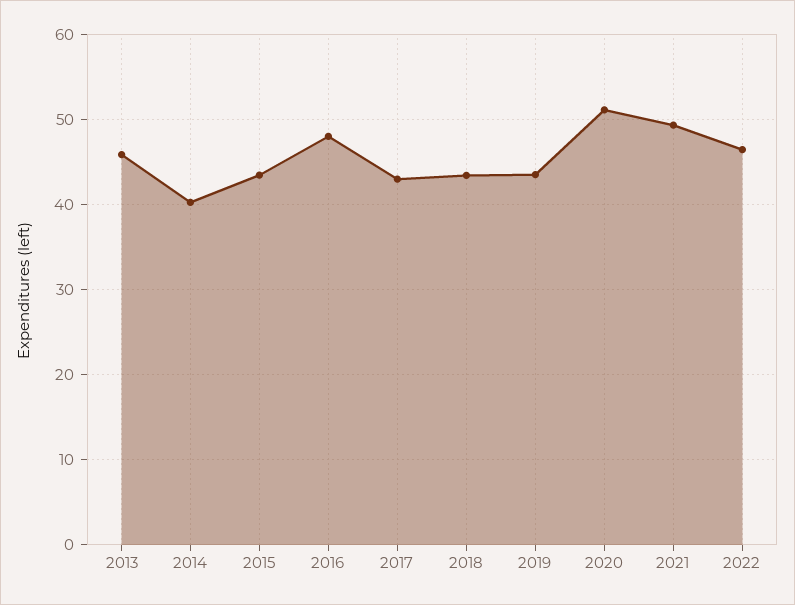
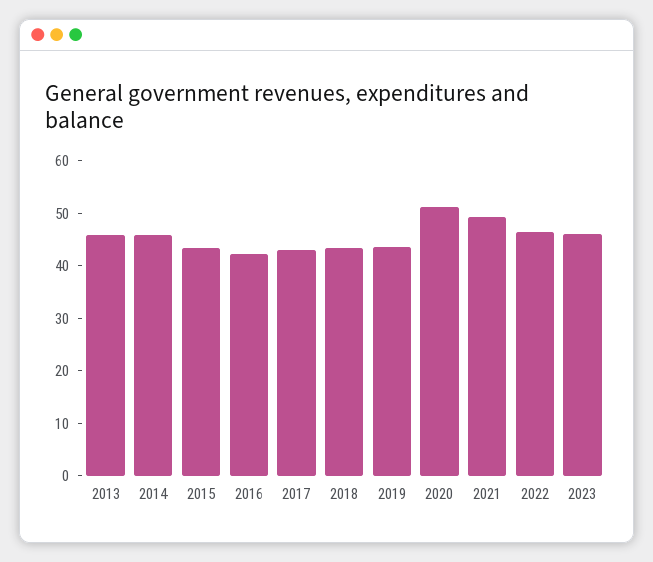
2014: 40 -> 46
2016: 48 -> 42
2023: none -> 46

